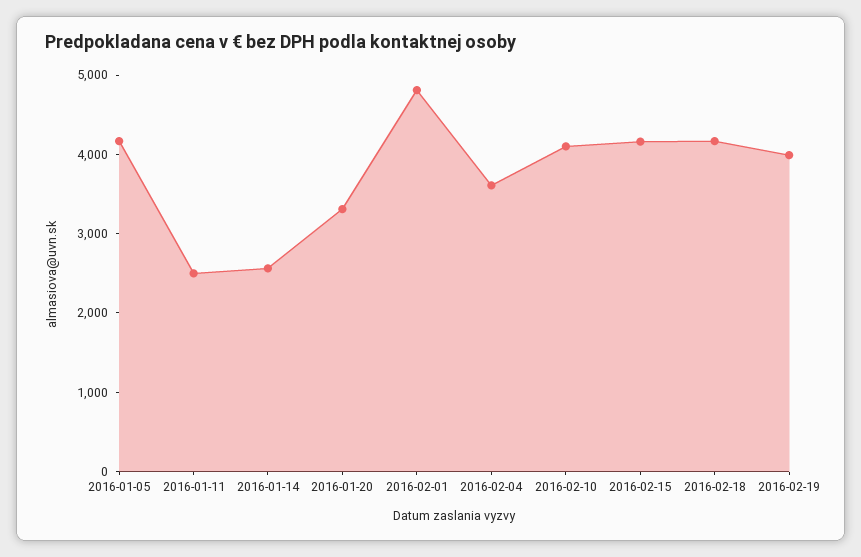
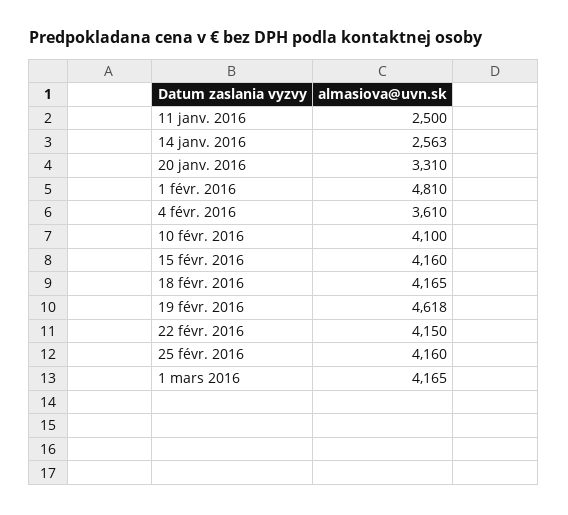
2016-01-05: 4200 -> none
2016-02-19: 4000 -> 4618
22 févr. 2016: none -> 4150
25 févr. 2016: none -> 4160
1 mars 2016: none -> 4165

